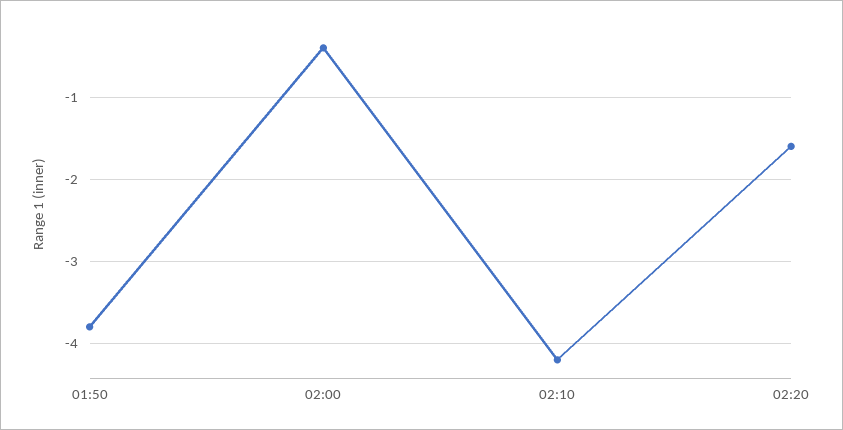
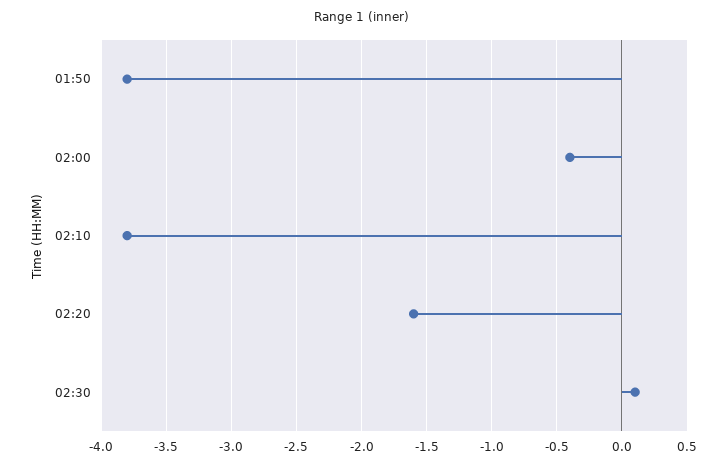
02:10: -4.2 -> -3.8
02:30: none -> 0.1

